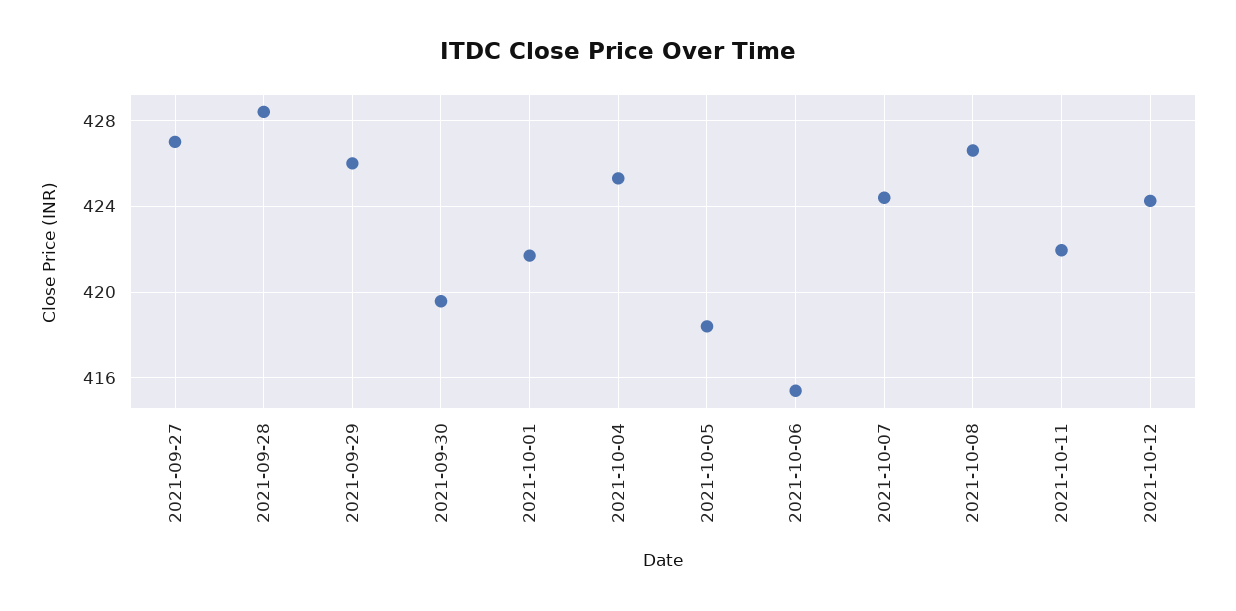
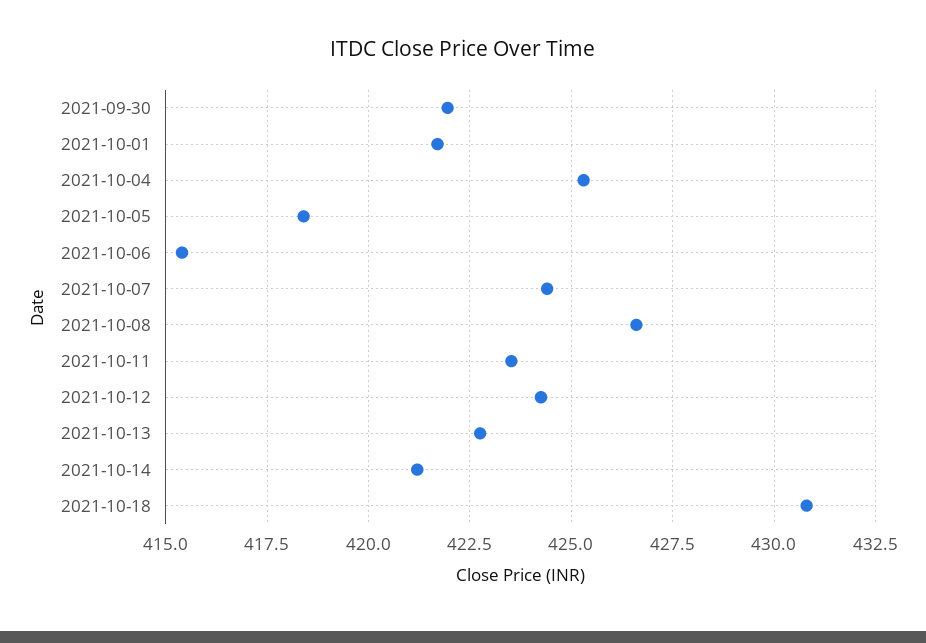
2021-09-27: 427 -> none
2021-09-28: 428.5 -> none
2021-09-29: 426 -> none
2021-09-30: 419.5 -> 422
2021-10-11: 422 -> 423.5
2021-10-13: none -> 422.75
2021-10-14: none -> 421.25
2021-10-18: none -> 430.75

